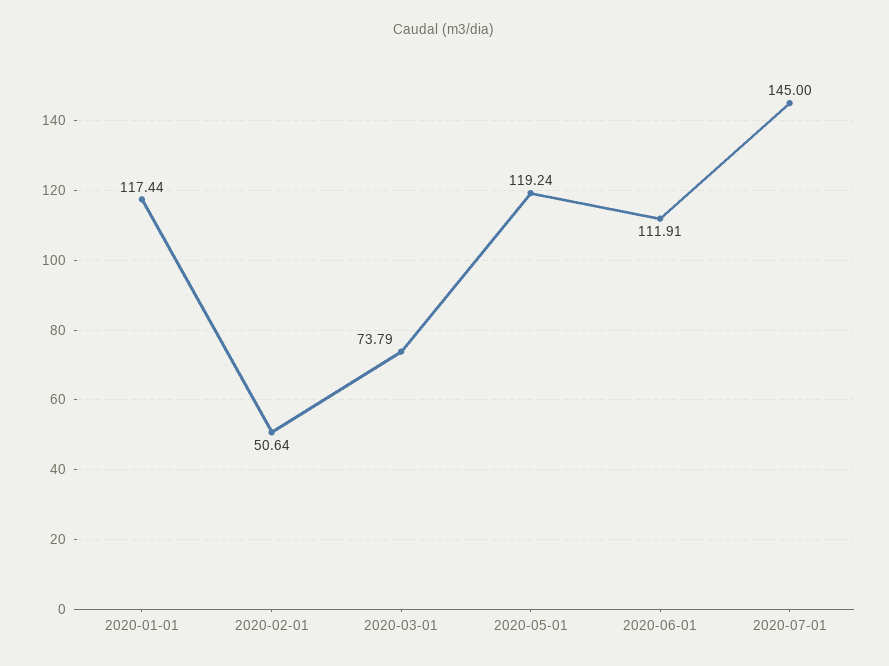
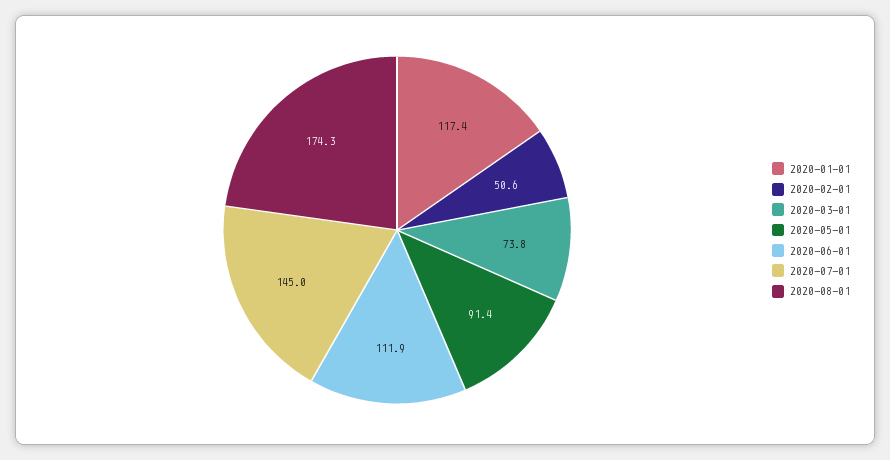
2020-05-01: 119.24 -> 91.4
2020-08-01: none -> 174.3

